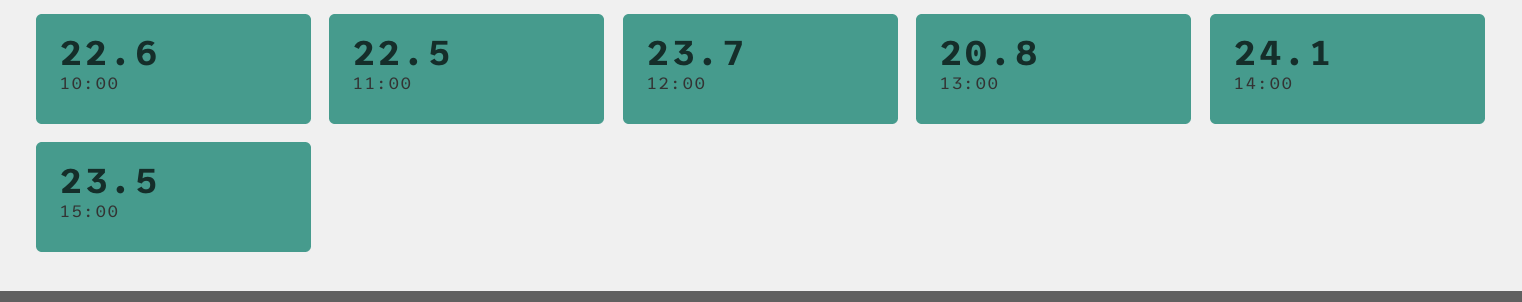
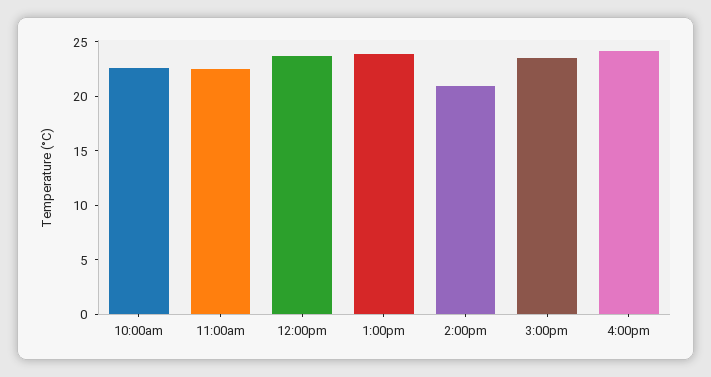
13:00: 20.8 -> 24
14:00: 24.1 -> 21
4:00pm: none -> 24

